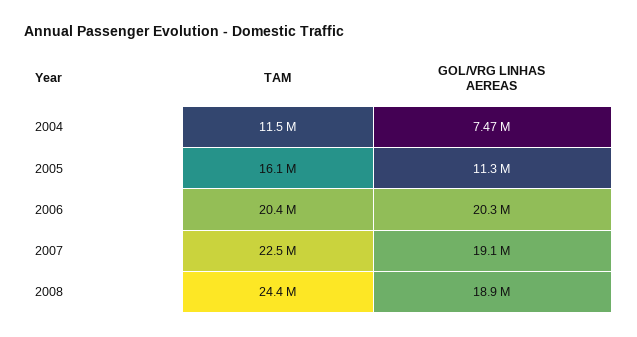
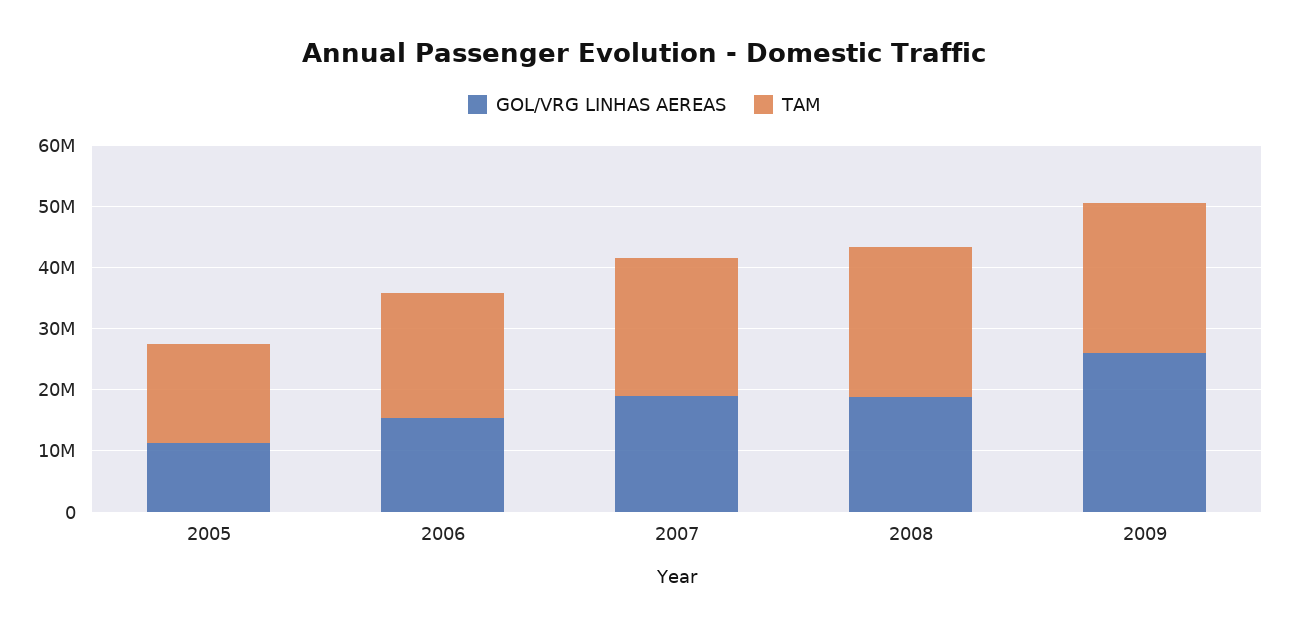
TAM, 2004: 11500000 -> none
GOL/VRG LINHAS AEREAS, 2004: 7470000 -> none
GOL/VRG LINHAS AEREAS, 2006: 20300000 -> 16000000
GOL/VRG LINHAS AEREAS, 2009: none -> 26000000
TAM, 2009: none -> 24000000

